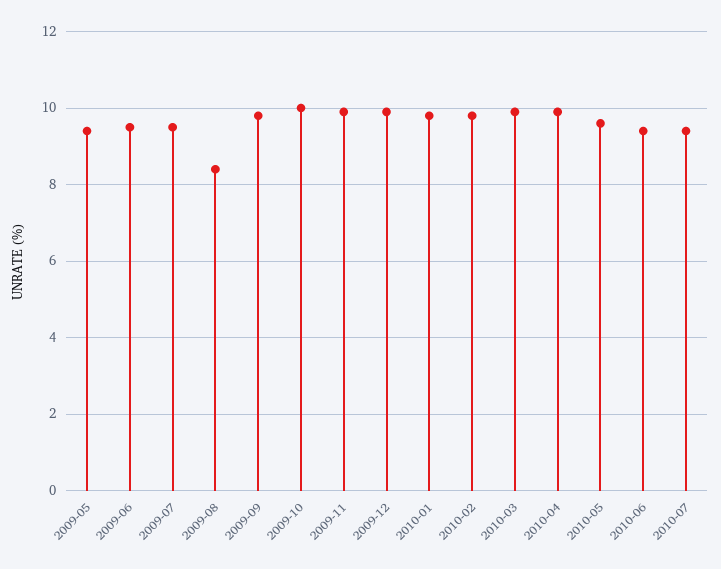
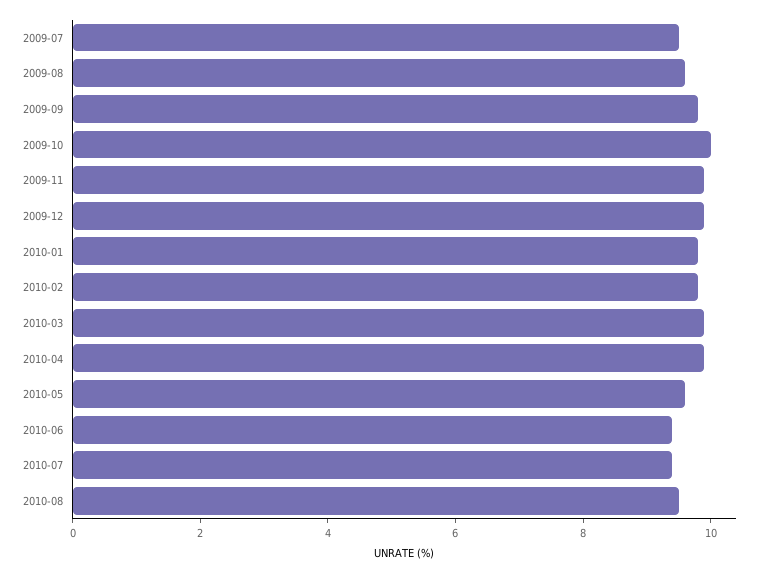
2009-05: 9.5 -> none
2009-06: 9.5 -> none
2009-08: 8.5 -> 9.5
2010-08: none -> 9.5

